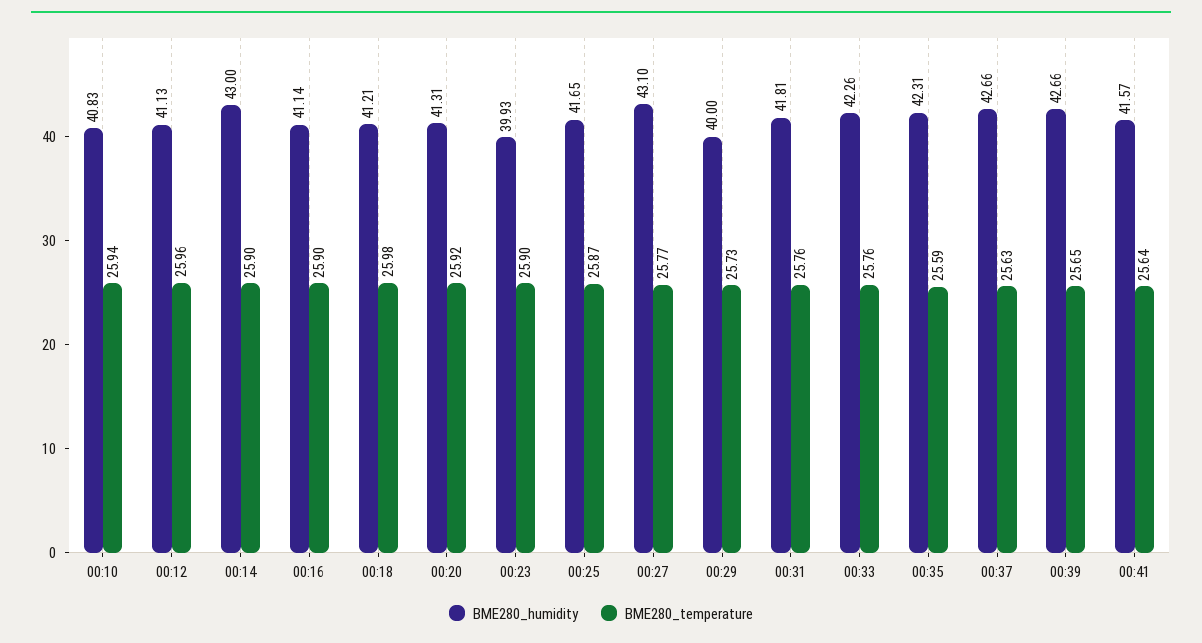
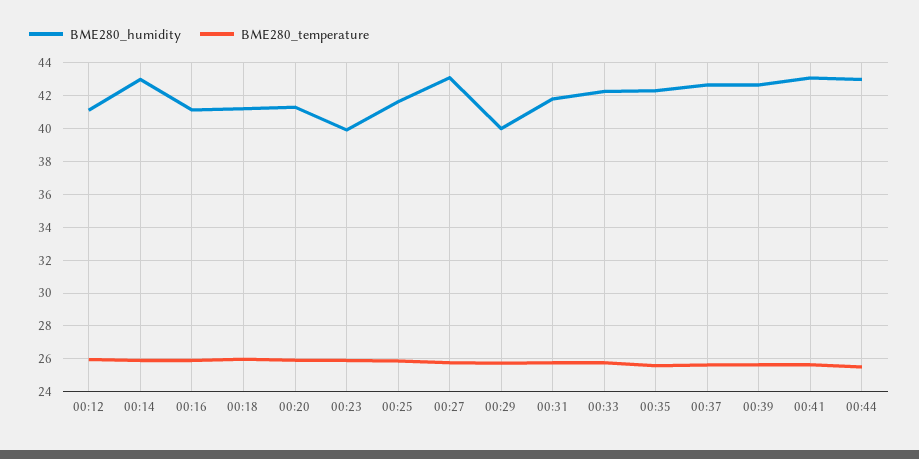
BME280_humidity, 00:10: 40.83 -> none
BME280_temperature, 00:10: 25.94 -> none
BME280_humidity, 00:41: 41.57 -> 43
BME280_humidity, 00:44: none -> 43
BME280_temperature, 00:44: none -> 25.5

